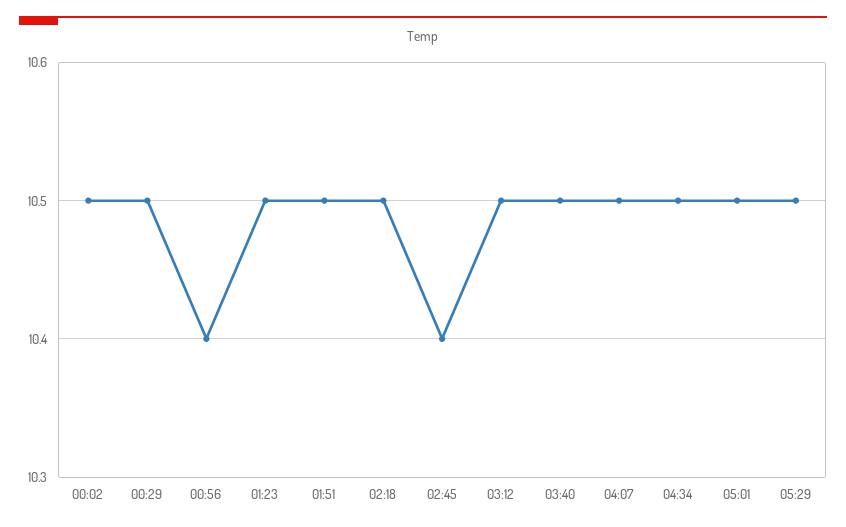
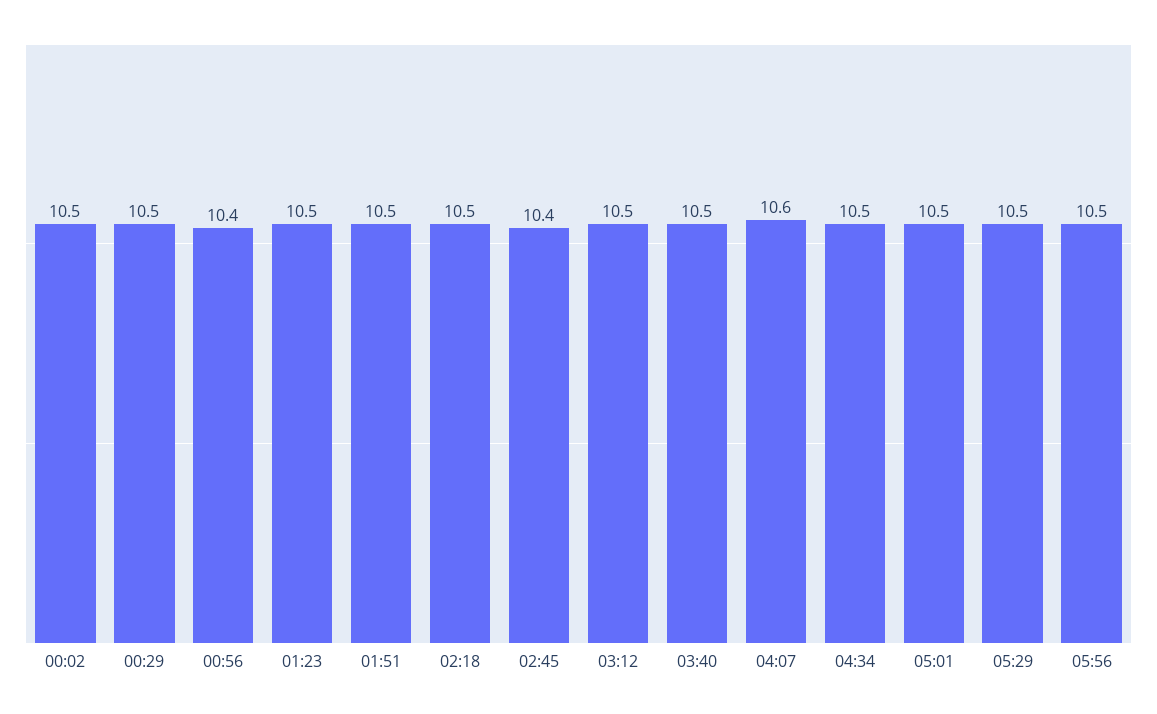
04:07: 10.5 -> 10.6
05:56: none -> 10.5

